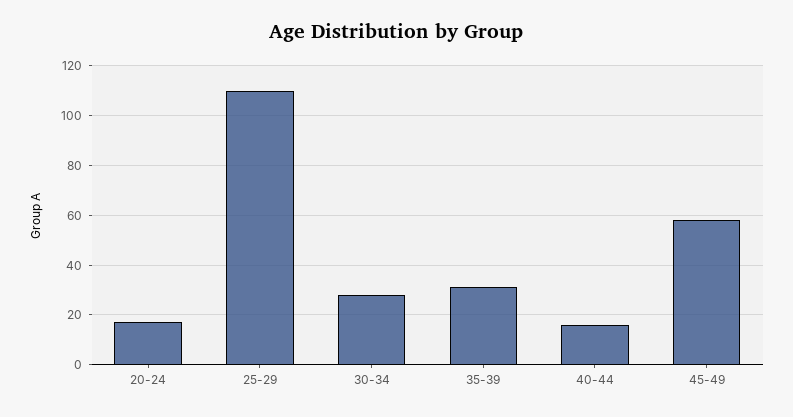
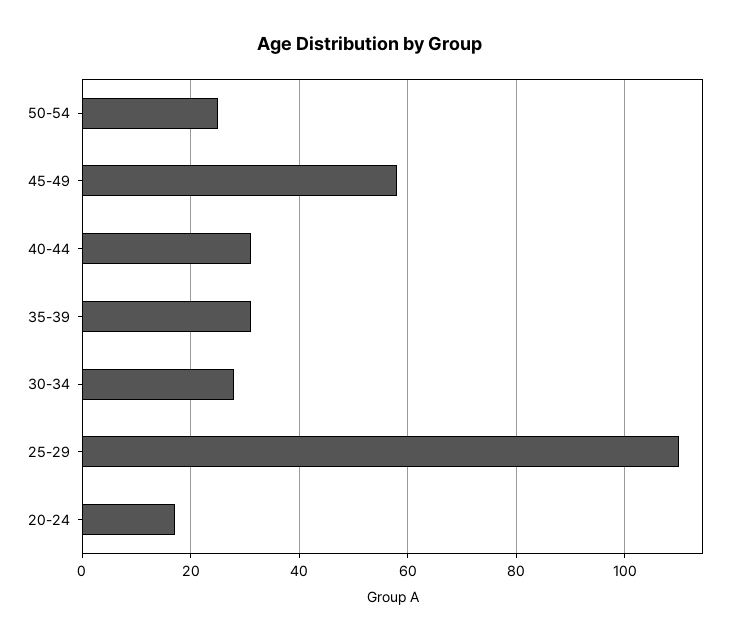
40-44: 15 -> 30
50-54: none -> 25

